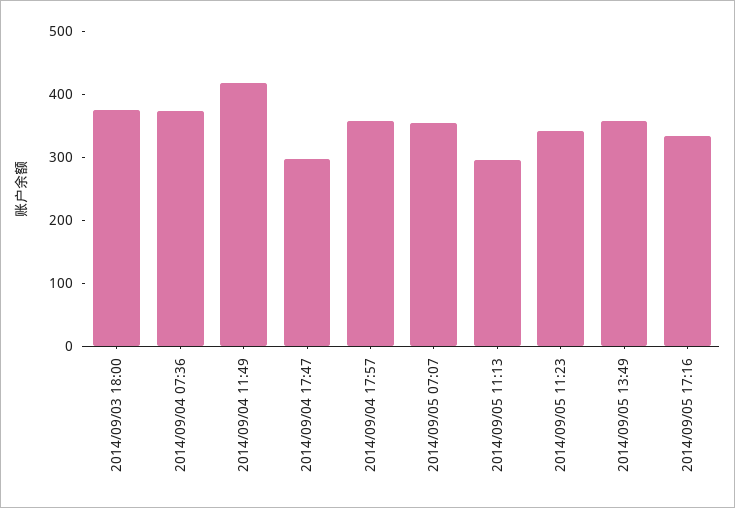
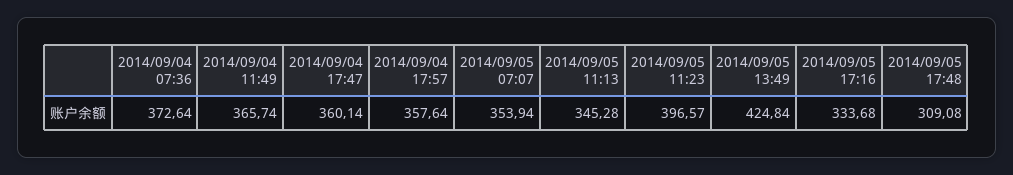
2014/09/03 18:00: 380 -> none
2014/09/04 11:49: 420 -> 365.74
2014/09/04 17:47: 300 -> 360.14
2014/09/05 11:13: 300 -> 345.28
2014/09/05 11:23: 340 -> 396.57
2014/09/05 13:49: 360 -> 424.84
2014/09/05 17:48: none -> 309.08

